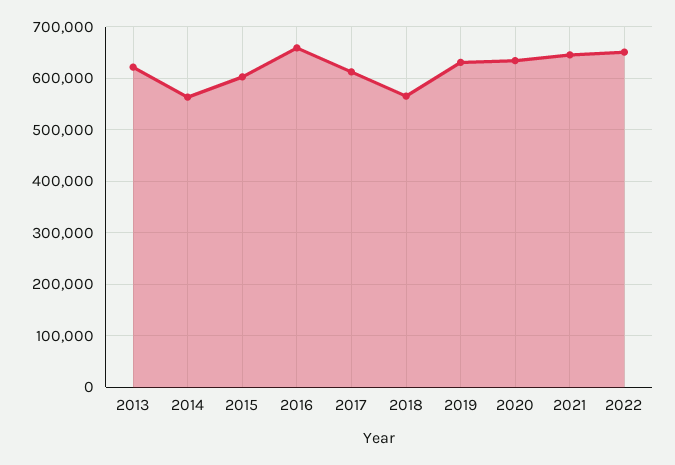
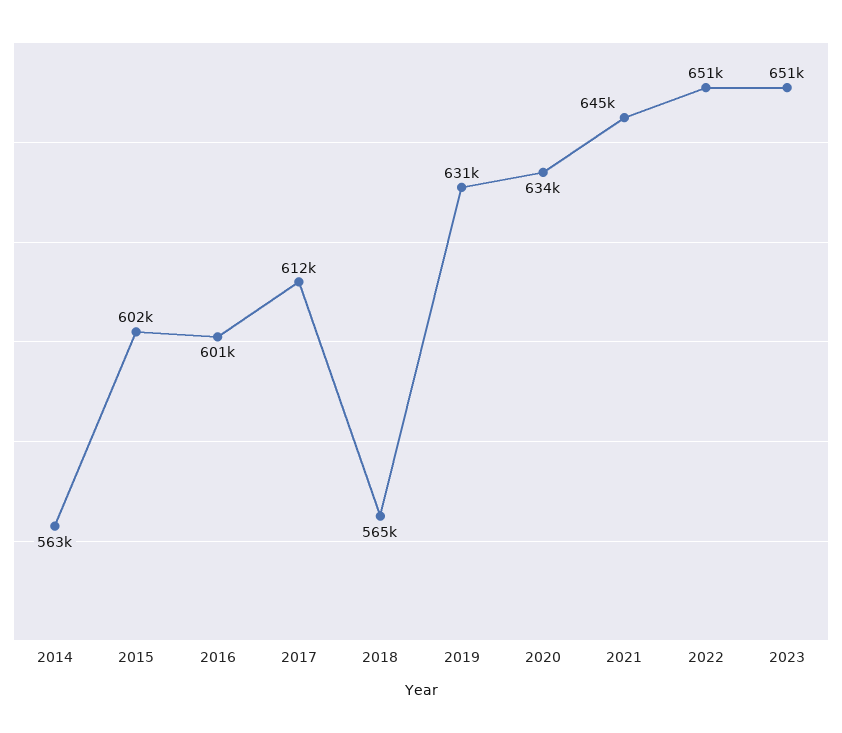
2013: 620000 -> none
2016: 660000 -> 601000
2023: none -> 651000

